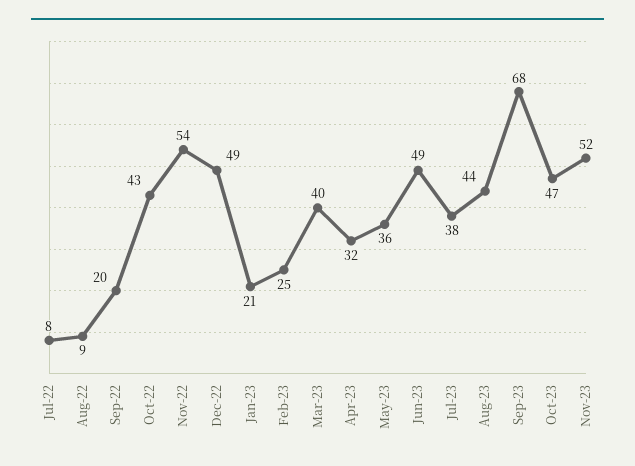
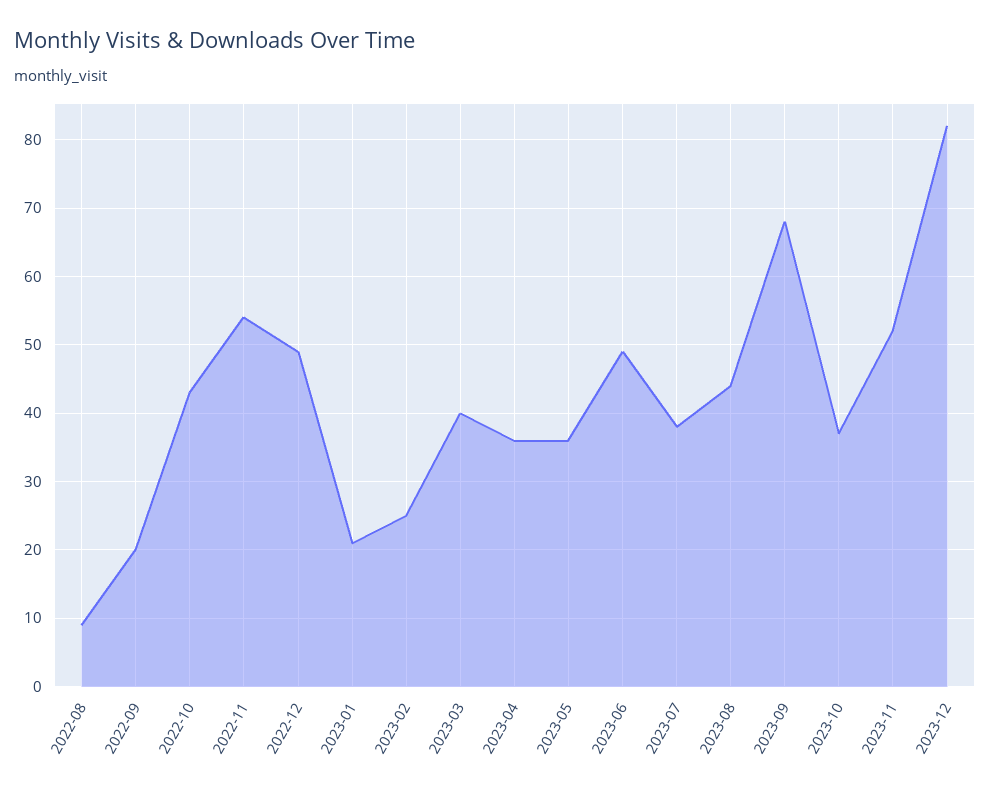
Jul-22: 8 -> none
Apr-23: 32 -> 36
Oct-23: 47 -> 37
2023-12: none -> 82

